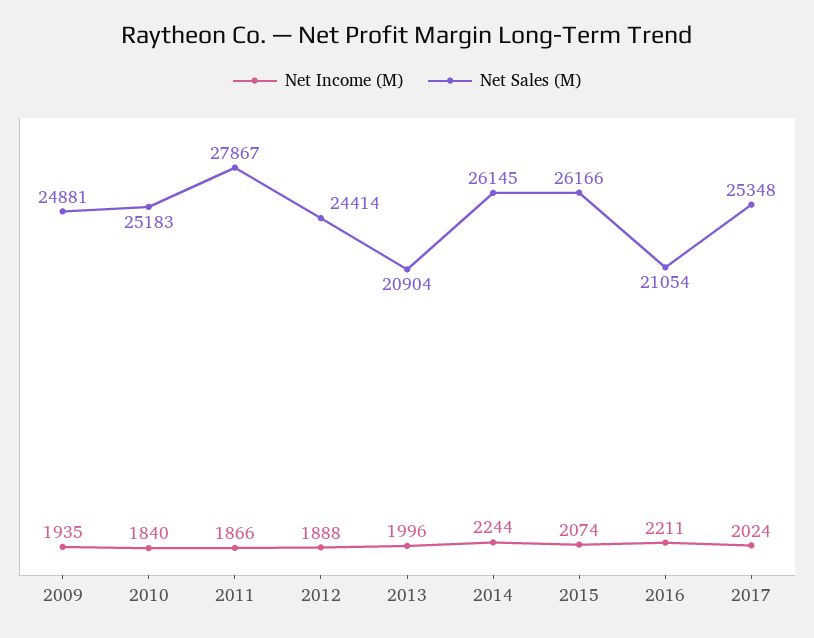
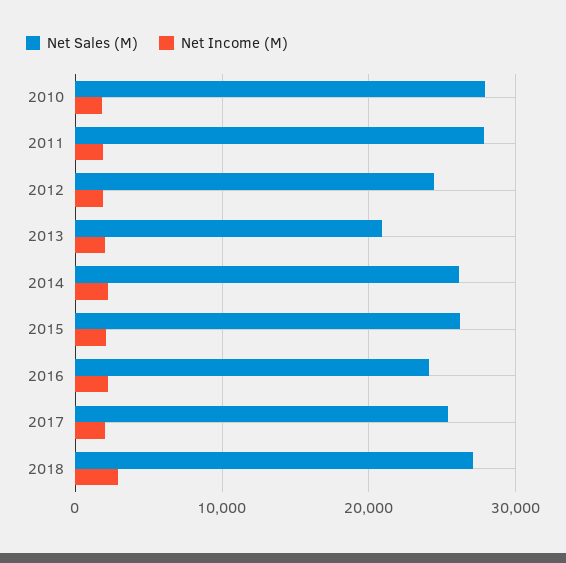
Net Income (M), 2009: 1935 -> none
Net Sales (M), 2009: 24881 -> none
Net Sales (M), 2010: 25183 -> 28000
Net Sales (M), 2016: 21054 -> 24000
Net Sales (M), 2018: none -> 27000
Net Income (M), 2018: none -> 3000

